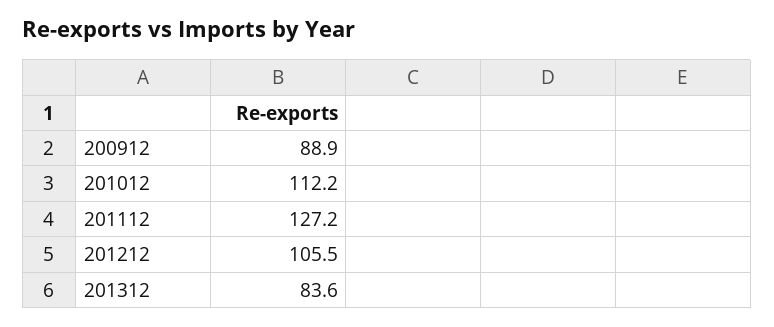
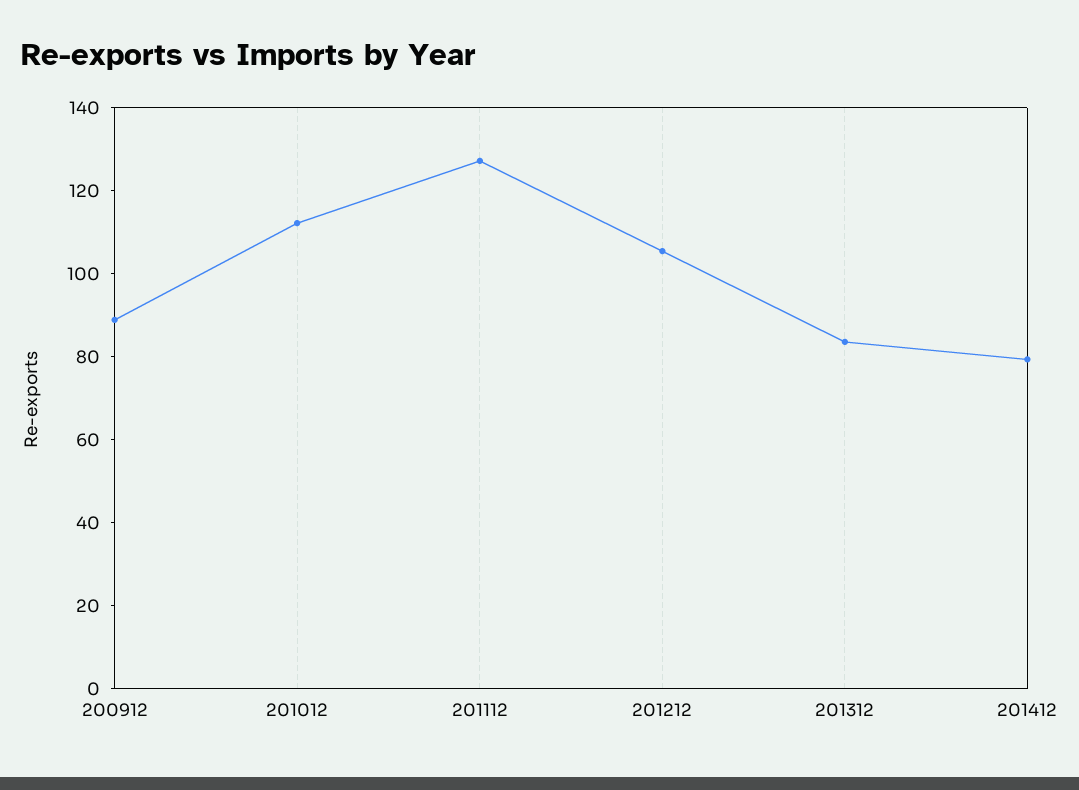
201412: none -> 80

